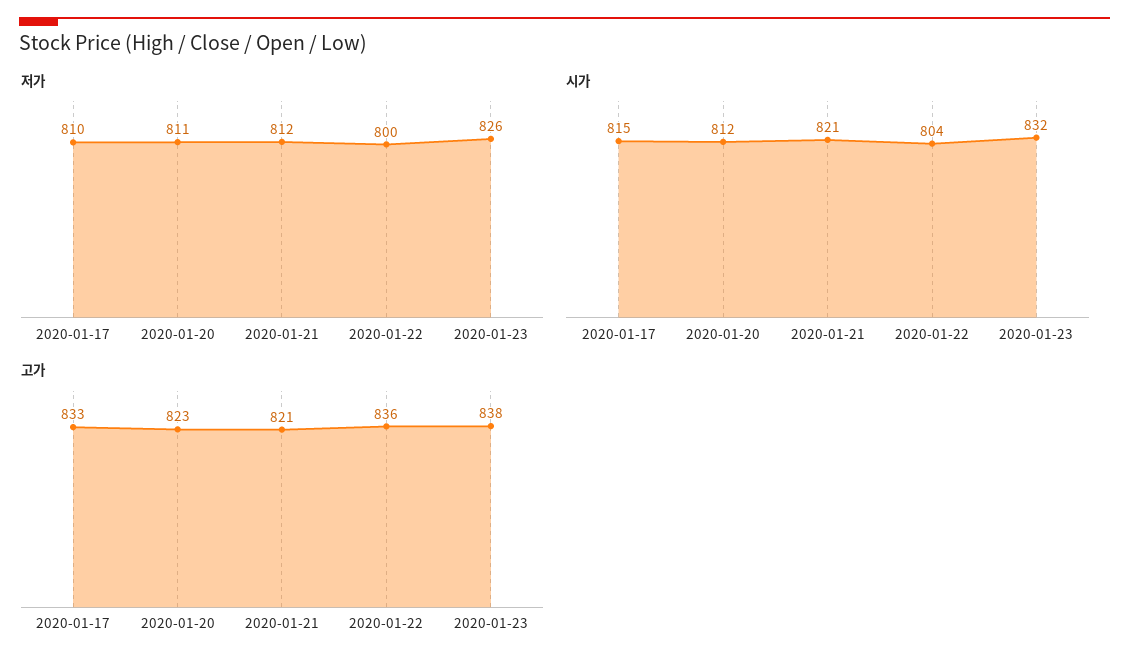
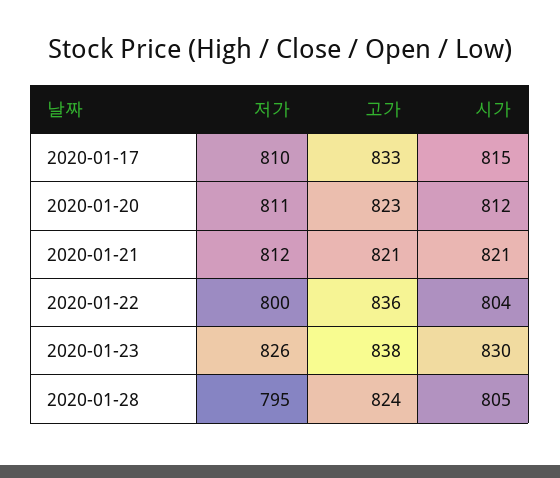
시가, 2020-01-23: 832 -> 830
저가, 2020-01-28: none -> 795
고가, 2020-01-28: none -> 824
시가, 2020-01-28: none -> 805

